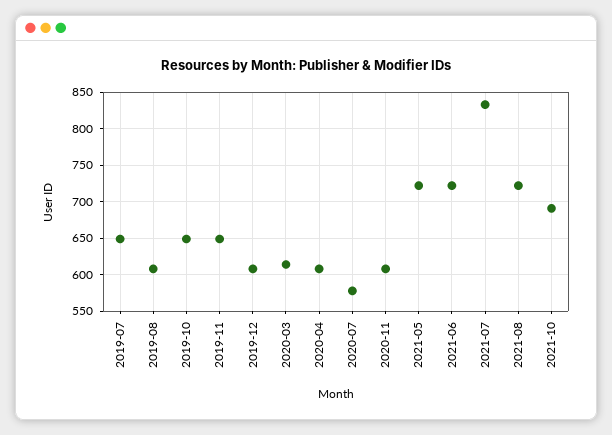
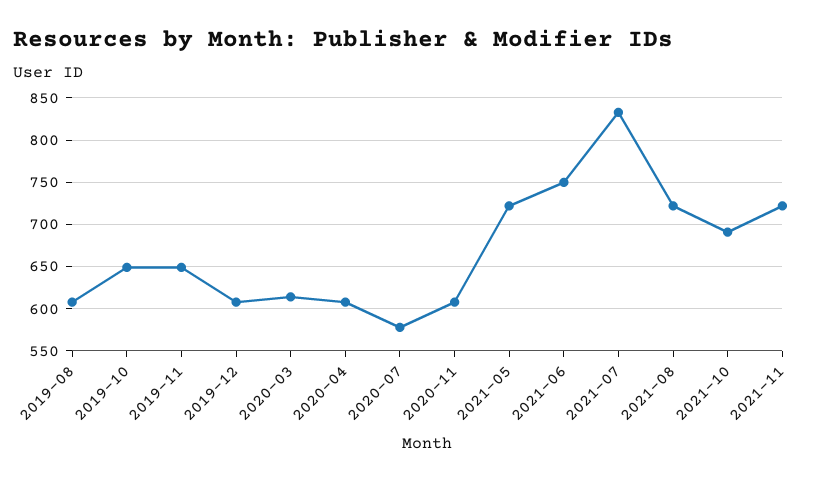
2019-07: 650 -> none
2021-06: 720 -> 750
2021-11: none -> 720

